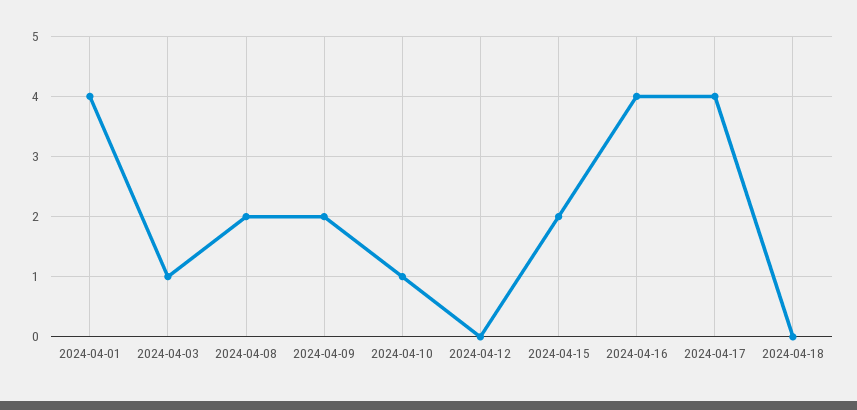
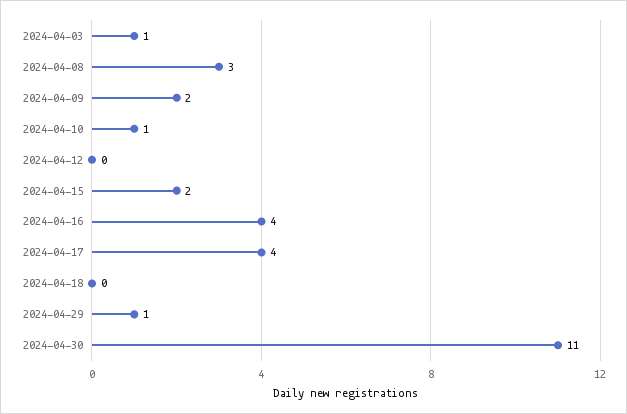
2024-04-01: 4 -> none
2024-04-08: 2 -> 3
2024-04-29: none -> 1
2024-04-30: none -> 11

